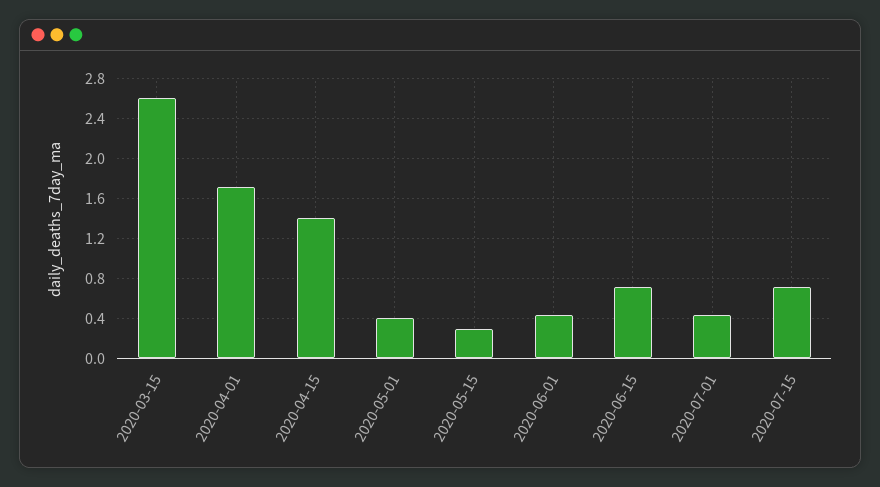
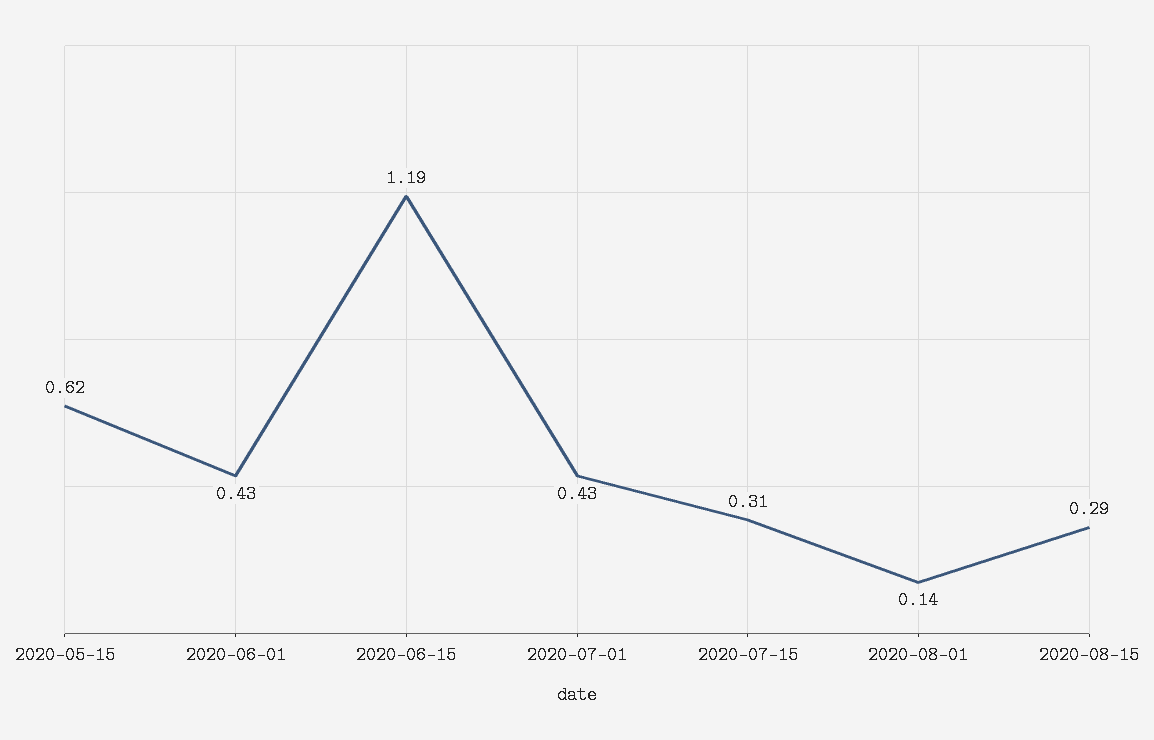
2020-03-15: 2.6 -> none
2020-04-01: 1.7 -> none
2020-04-15: 1.4 -> none
2020-05-01: 0.4 -> none
2020-05-15: 0.3 -> 0.62
2020-06-15: 0.7 -> 1.19
2020-07-15: 0.7 -> 0.31
2020-08-01: none -> 0.14
2020-08-15: none -> 0.29

